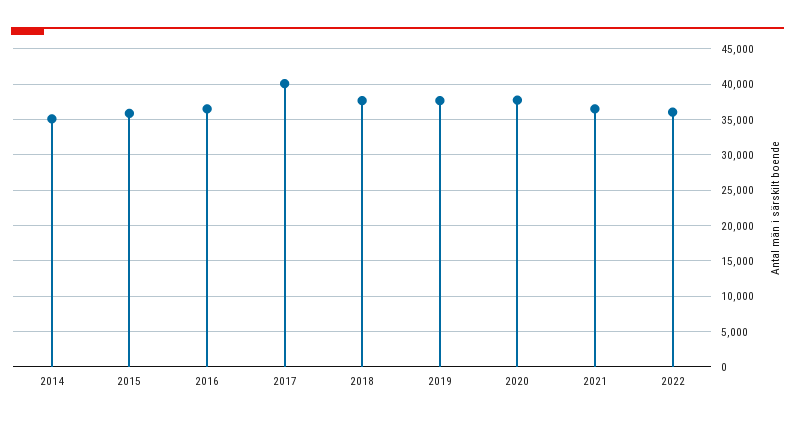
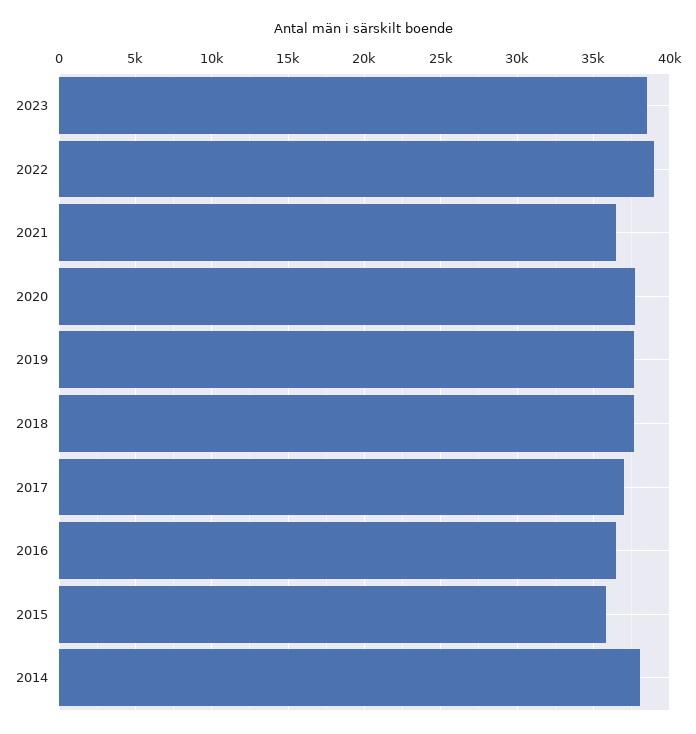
2014: 35000 -> 38000
2017: 40000 -> 37000
2022: 36000 -> 39000
2023: none -> 38500

